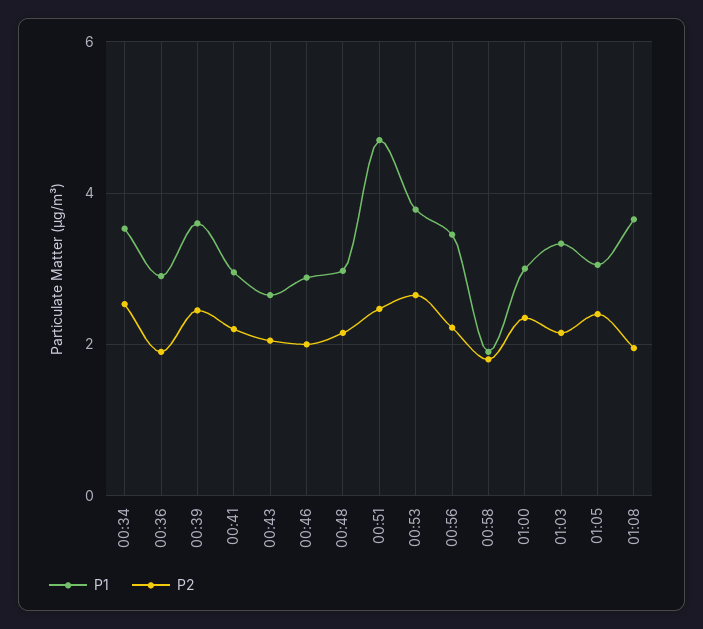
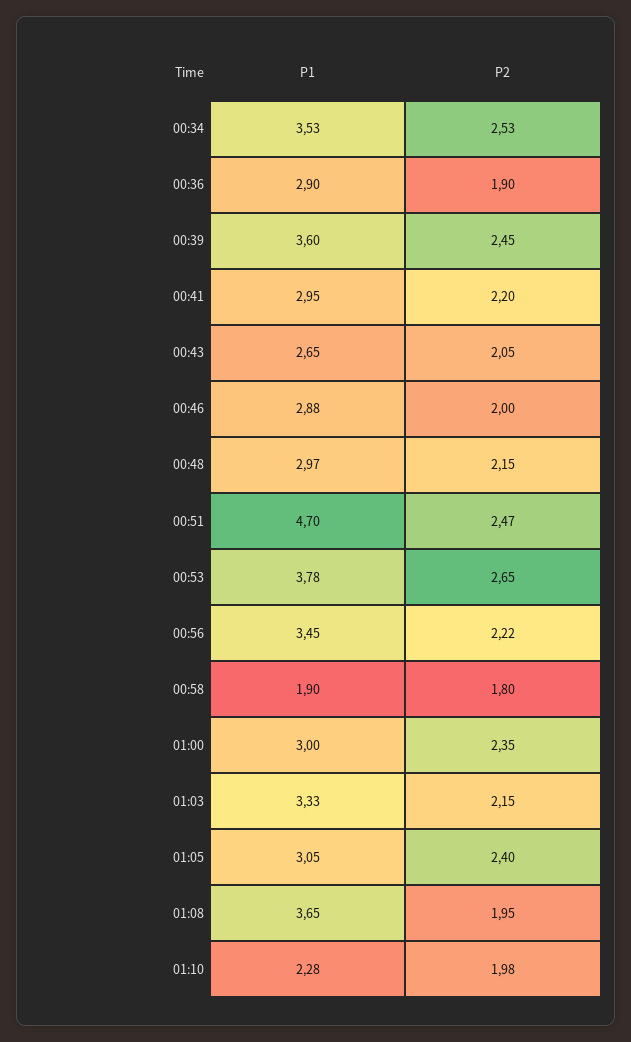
P1, 01:10: none -> 2.28
P2, 01:10: none -> 1.98

